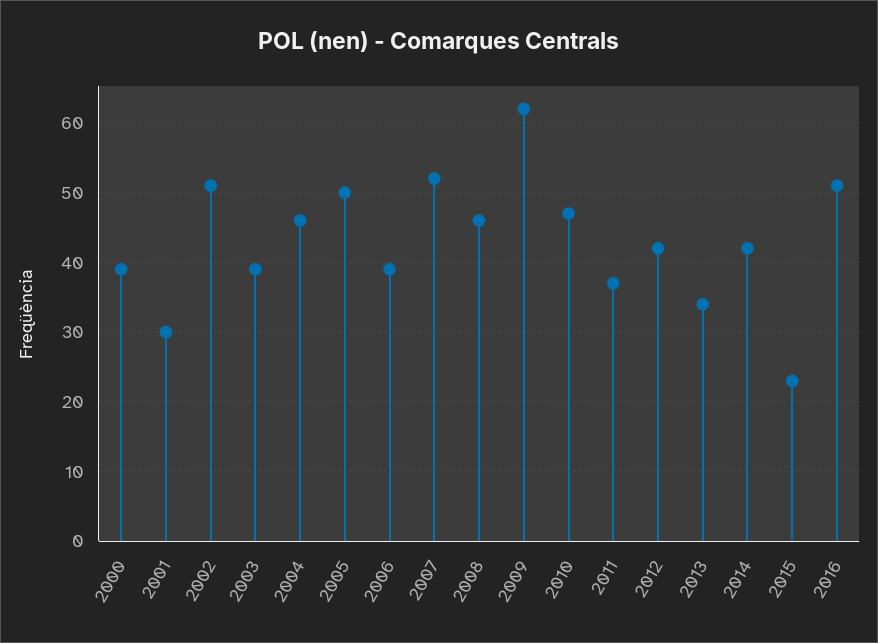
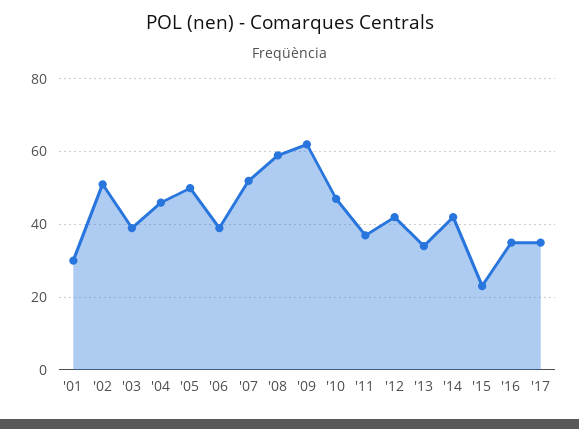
2000: 39 -> none
2008: 46 -> 60
2016: 51 -> 35
'17: none -> 35

